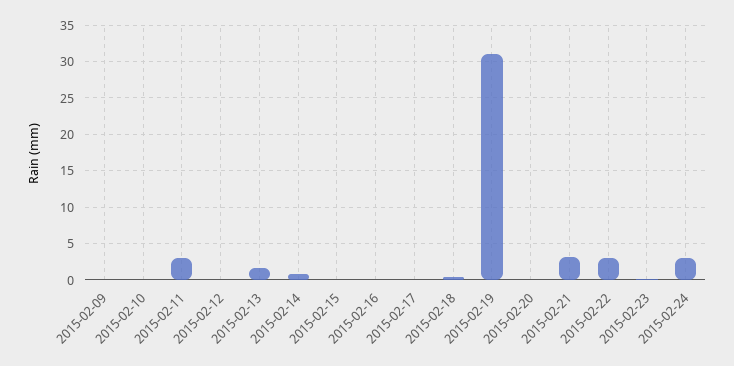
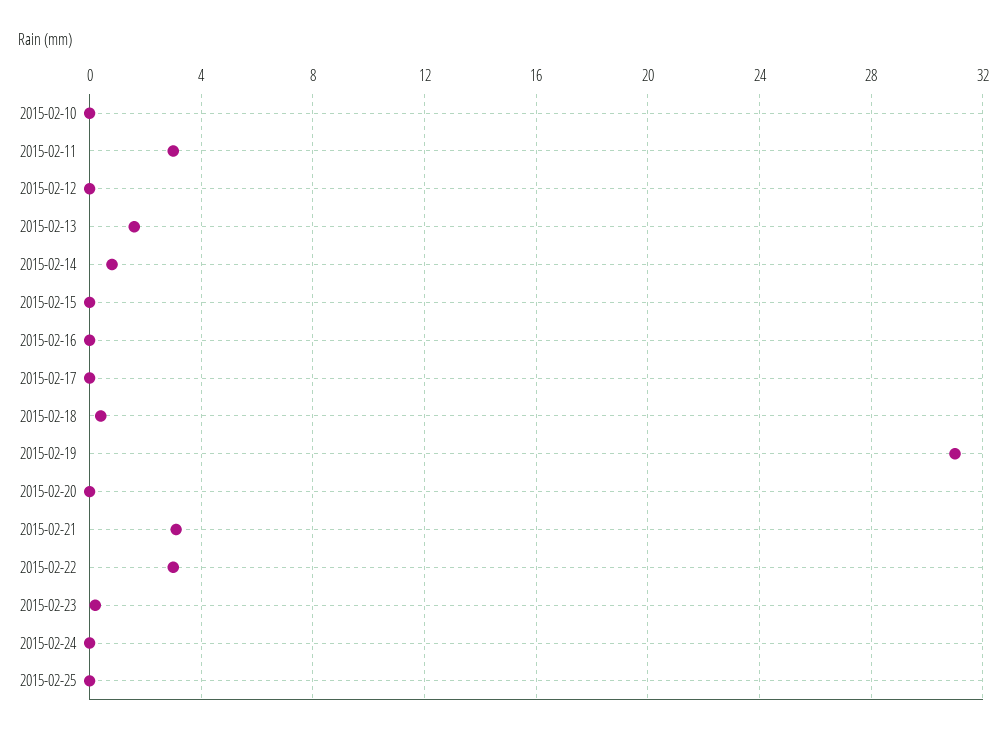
2015-02-09: 0 -> none
2015-02-24: 3 -> 0
2015-02-25: none -> 0

